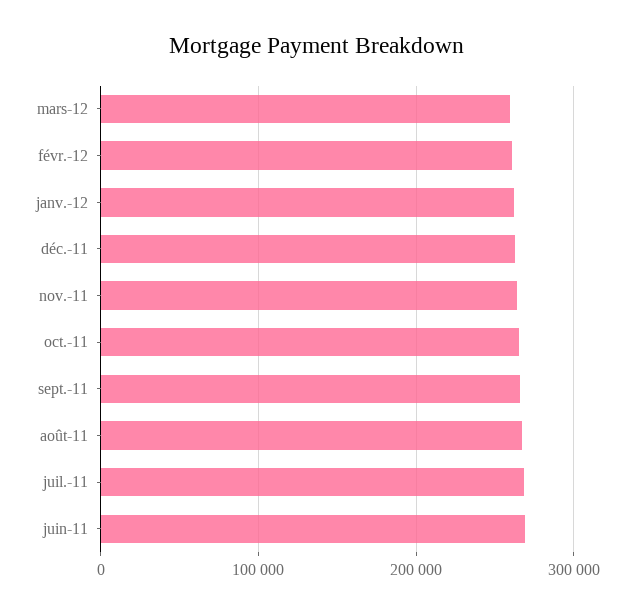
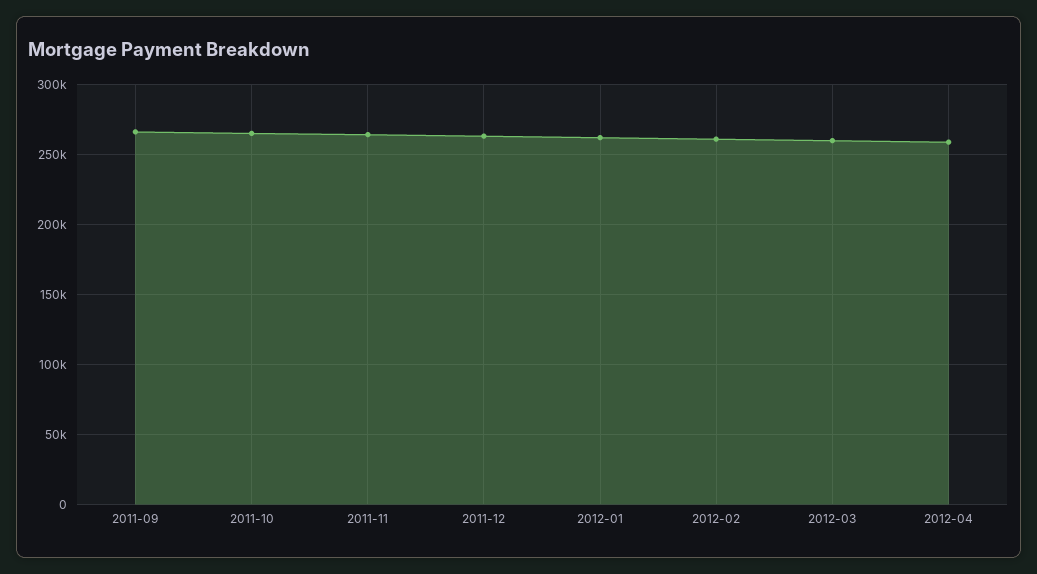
août-11: 270000 -> none
juil.-11: 270000 -> none
juin-11: 270000 -> none
2012-04: none -> 260000

